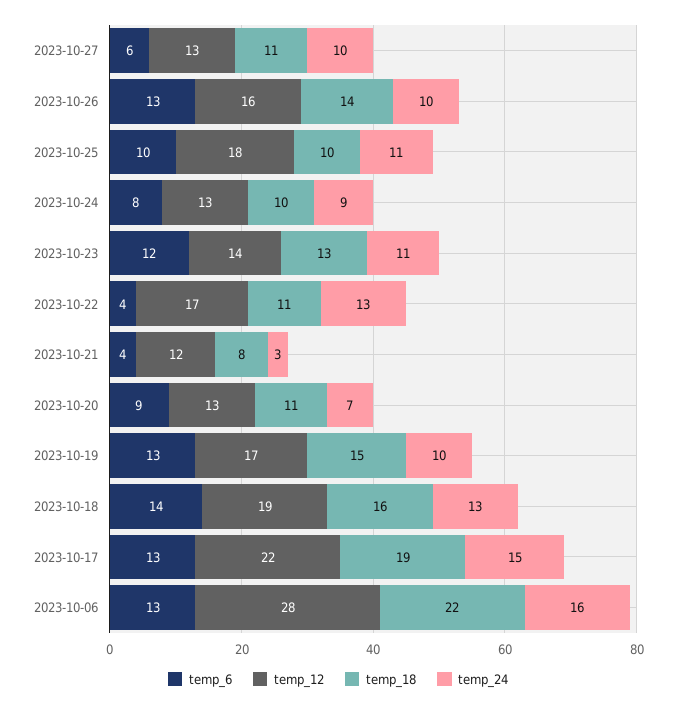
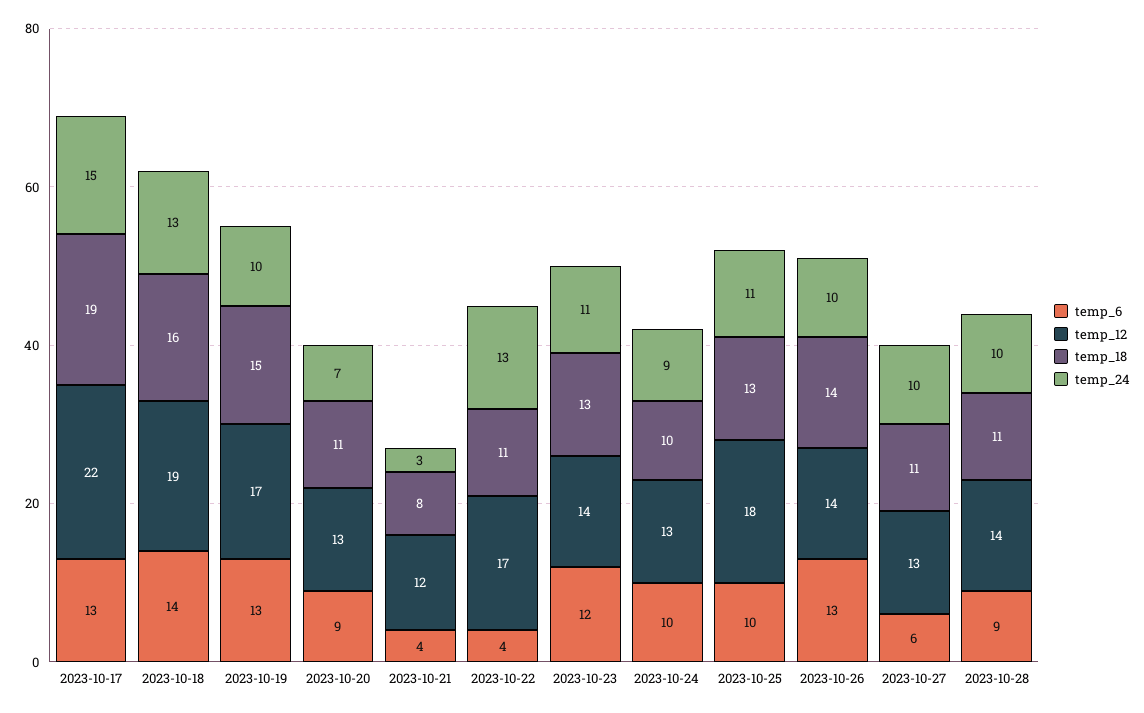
temp_12, 2023-10-26: 16 -> 14
temp_18, 2023-10-25: 10 -> 13
temp_6, 2023-10-24: 8 -> 10
temp_6, 2023-10-06: 13 -> none
temp_12, 2023-10-06: 28 -> none
temp_18, 2023-10-06: 22 -> none
temp_24, 2023-10-06: 16 -> none
temp_6, 2023-10-28: none -> 9
temp_12, 2023-10-28: none -> 14
temp_18, 2023-10-28: none -> 11
temp_24, 2023-10-28: none -> 10

